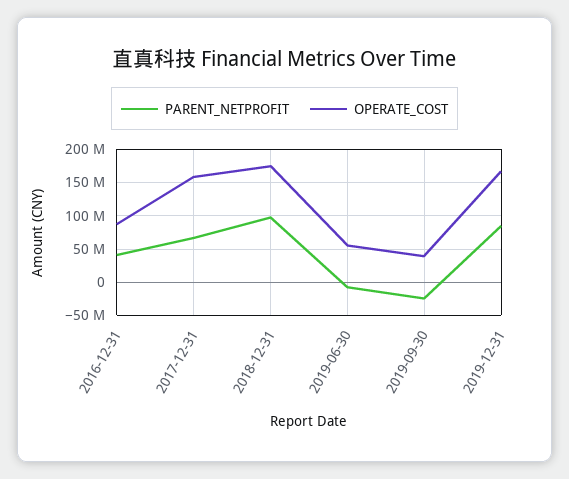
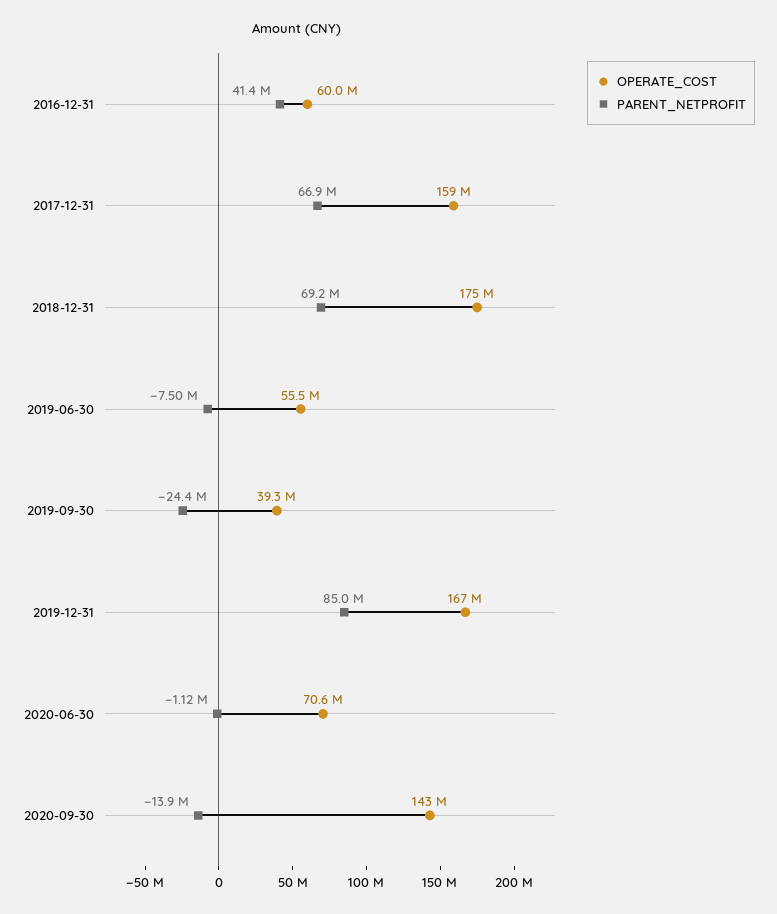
OPERATE_COST, 2016-12-31: 90000000 -> 60000000
PARENT_NETPROFIT, 2018-12-31: 100000000 -> 69200000
OPERATE_COST, 2020-06-30: none -> 70600000
PARENT_NETPROFIT, 2020-06-30: none -> -1120000
OPERATE_COST, 2020-09-30: none -> 143000000
PARENT_NETPROFIT, 2020-09-30: none -> -13900000

